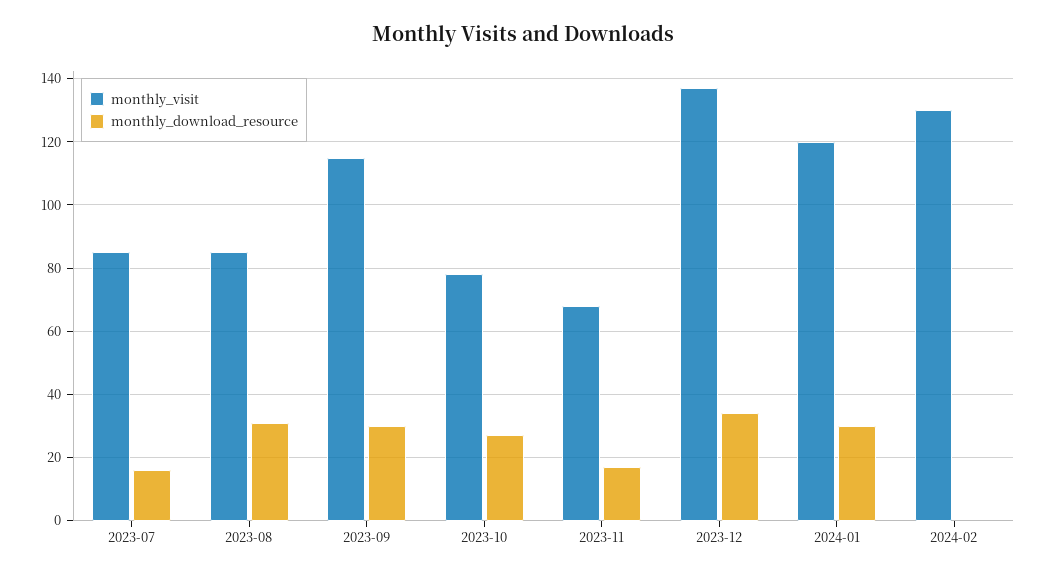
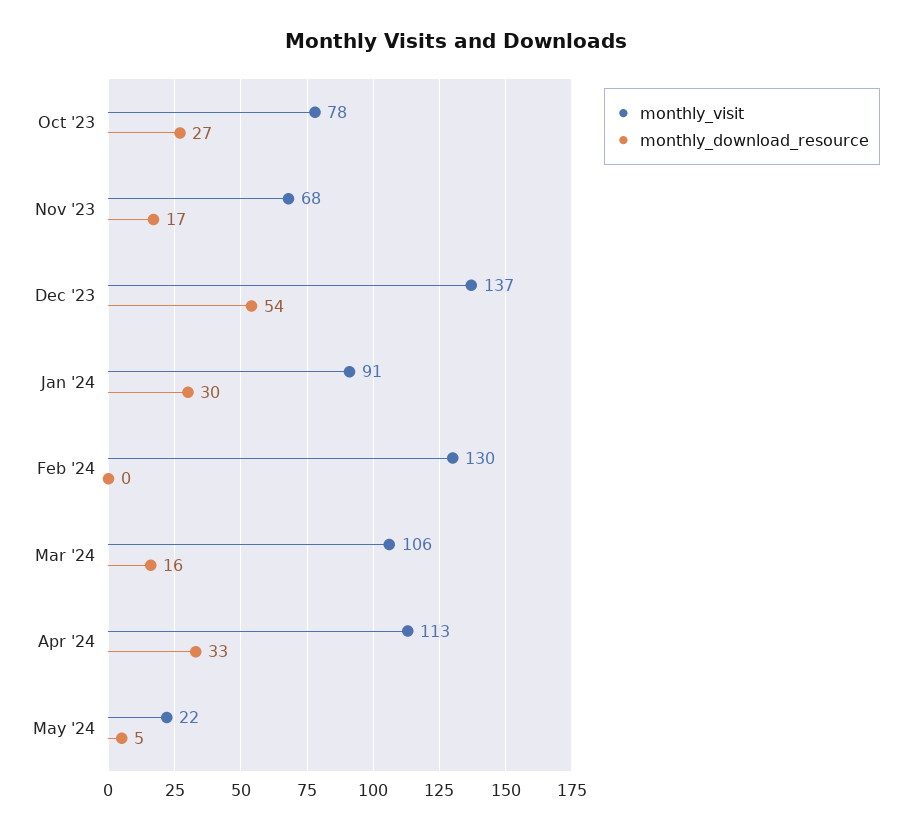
monthly_visit, 2023-07: 85 -> none
monthly_download_resource, 2023-07: 15 -> none
monthly_visit, 2023-08: 85 -> none
monthly_download_resource, 2023-08: 30 -> none
monthly_visit, 2023-09: 115 -> none
monthly_download_resource, 2023-09: 30 -> none
monthly_download_resource, 2023-12: 35 -> 54
monthly_visit, 2024-01: 120 -> 91
monthly_visit, Mar '24: none -> 106
monthly_download_resource, Mar '24: none -> 16
monthly_visit, Apr '24: none -> 113
monthly_download_resource, Apr '24: none -> 33
monthly_visit, May '24: none -> 22
monthly_download_resource, May '24: none -> 5

